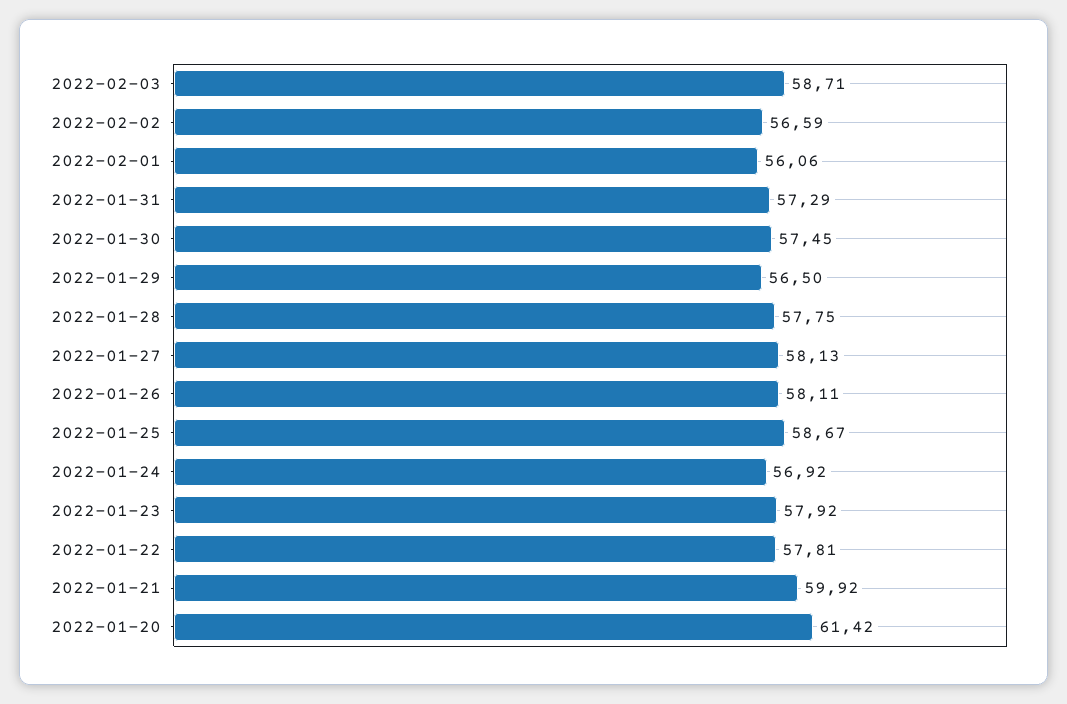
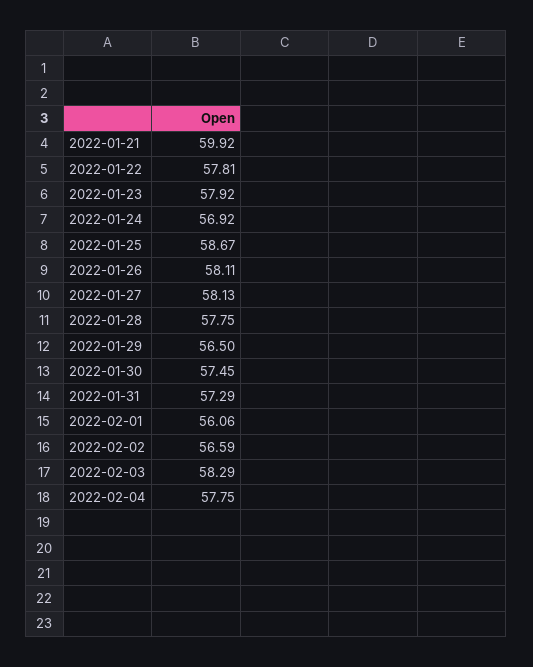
2022-02-03: 58.71 -> 58.29
2022-01-20: 61.42 -> none
2022-02-04: none -> 57.75

